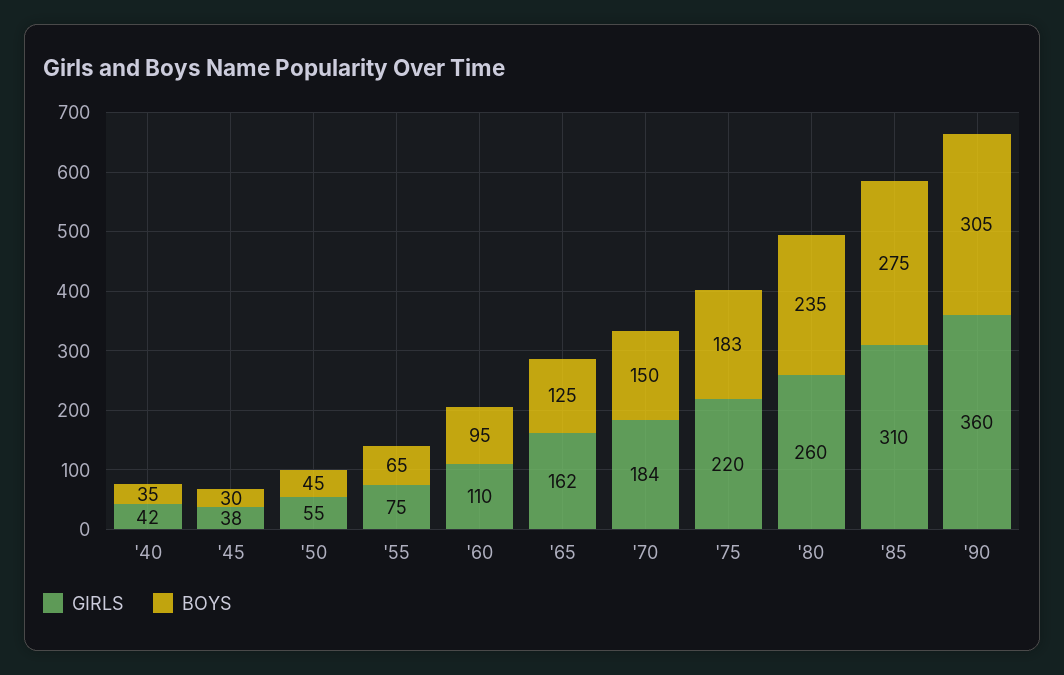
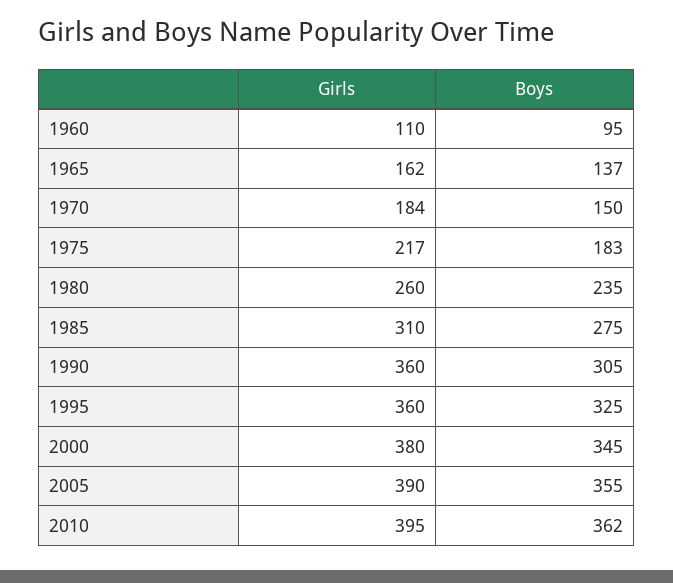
GIRLS, '40: 42 -> none
BOYS, '40: 35 -> none
GIRLS, '45: 38 -> none
BOYS, '45: 30 -> none
GIRLS, '50: 55 -> none
BOYS, '50: 45 -> none
GIRLS, '55: 75 -> none
BOYS, '55: 65 -> none
BOYS, '65: 125 -> 137
GIRLS, '75: 220 -> 217
GIRLS, 1995: none -> 360
BOYS, 1995: none -> 325
GIRLS, 2000: none -> 380
BOYS, 2000: none -> 345
GIRLS, 2005: none -> 390
BOYS, 2005: none -> 355
GIRLS, 2010: none -> 395
BOYS, 2010: none -> 362

